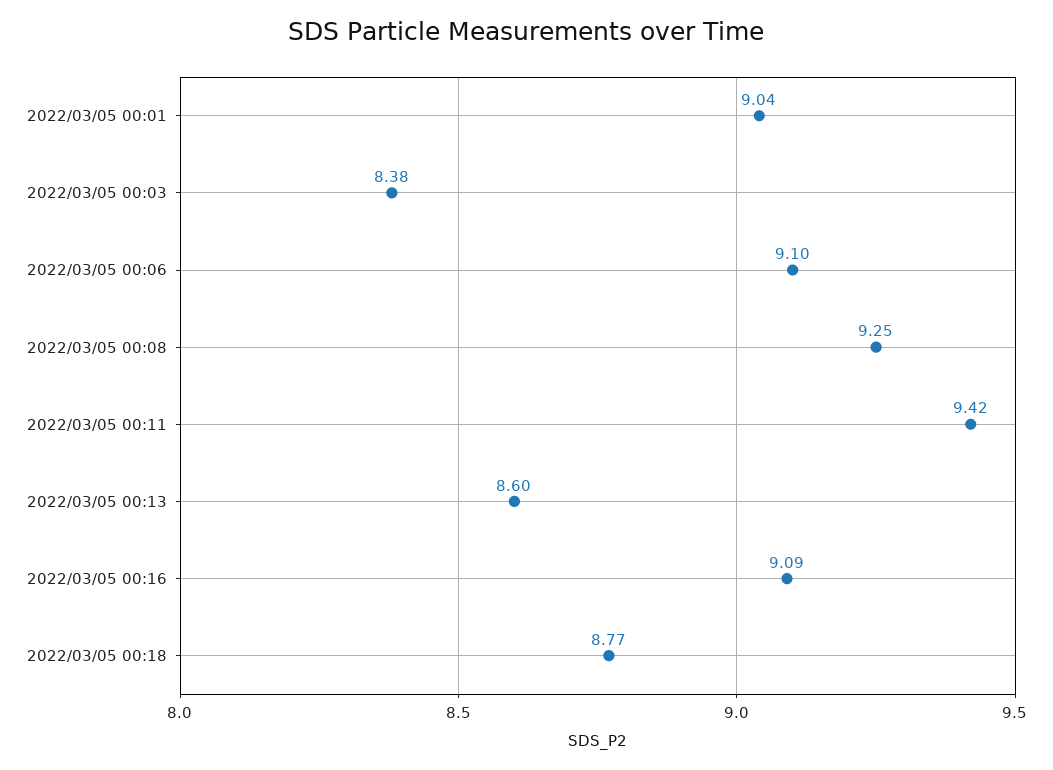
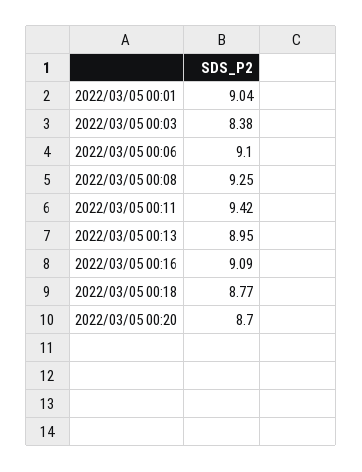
2022/03/05 00:13: 8.6 -> 8.95
2022/03/05 00:20: none -> 8.7

